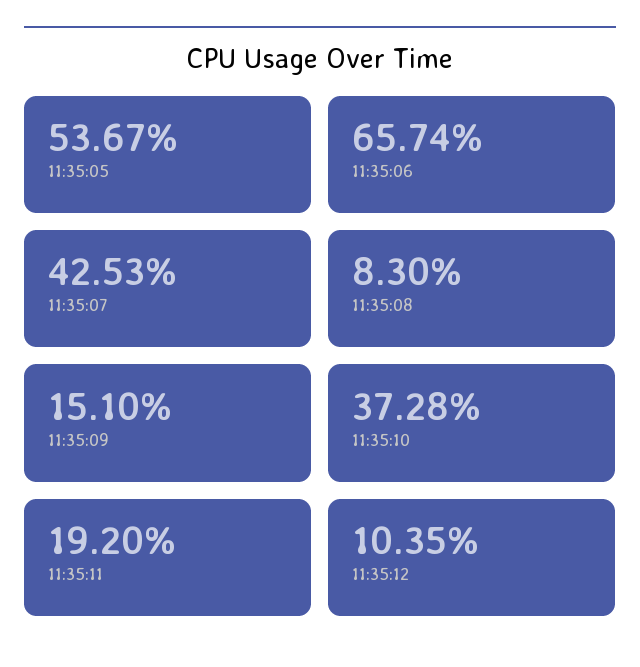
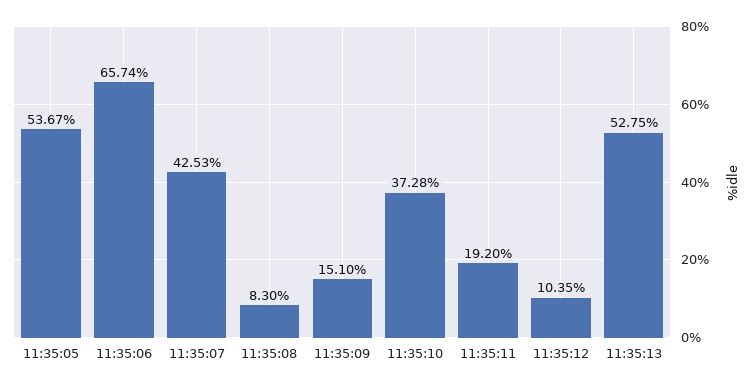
11:35:13: none -> 52.75

